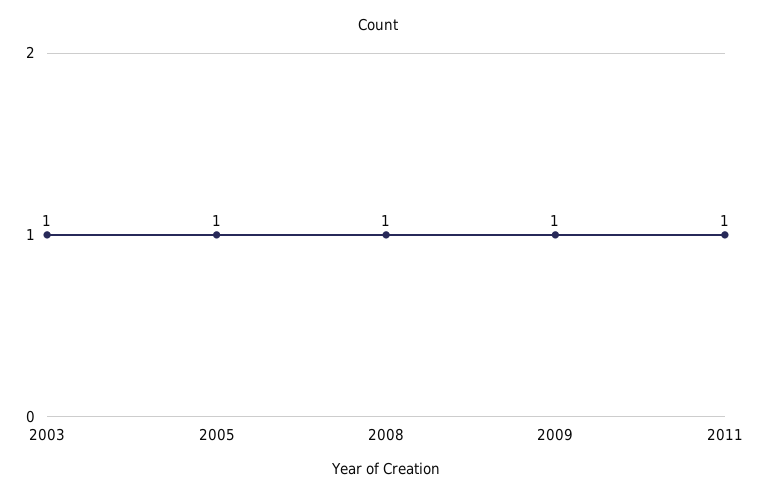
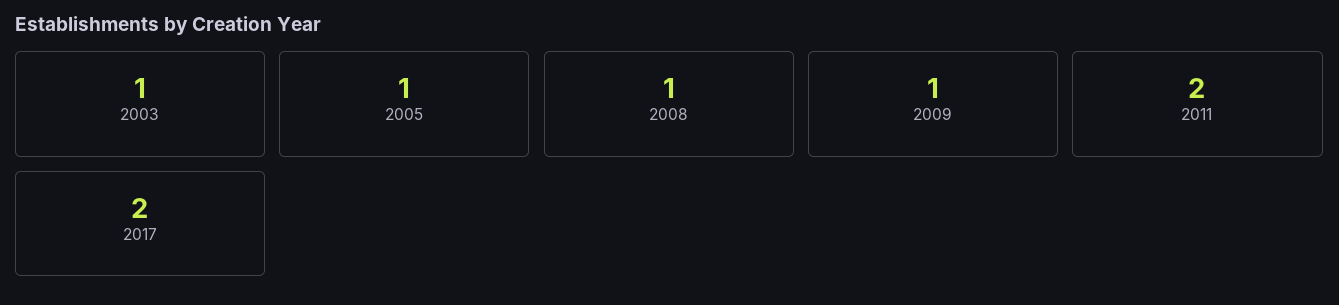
2011: 1 -> 2
2017: none -> 2

